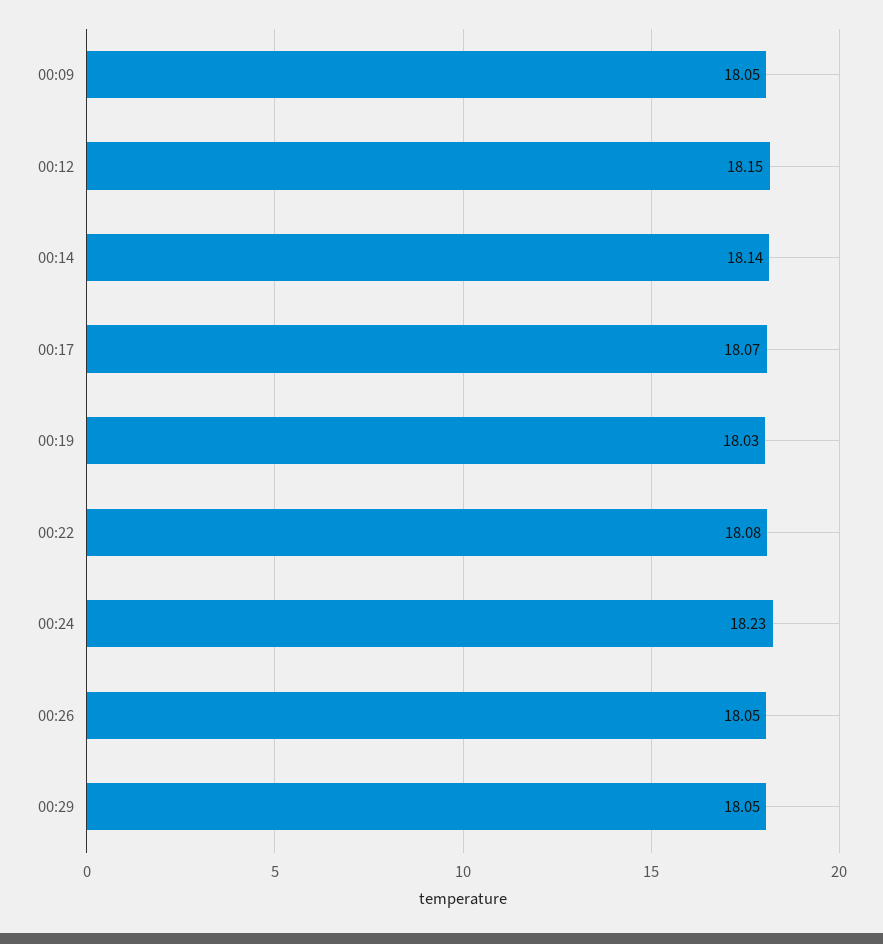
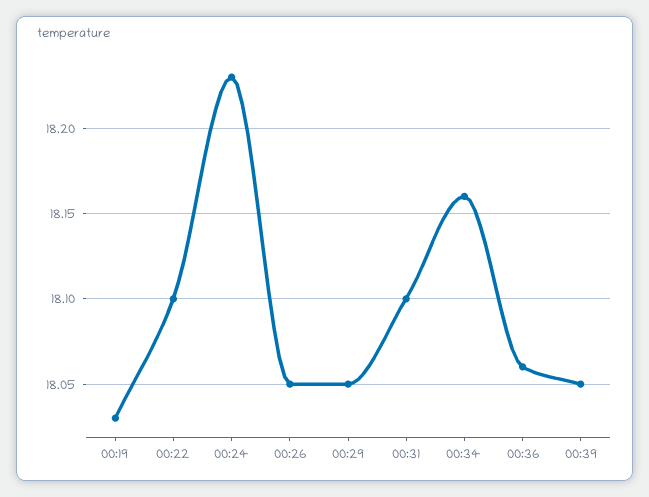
00:09: 18.05 -> none
00:12: 18.15 -> none
00:14: 18.14 -> none
00:17: 18.07 -> none
00:22: 18.08 -> 18.1
00:31: none -> 18.1
00:34: none -> 18.16
00:36: none -> 18.06
00:39: none -> 18.05

